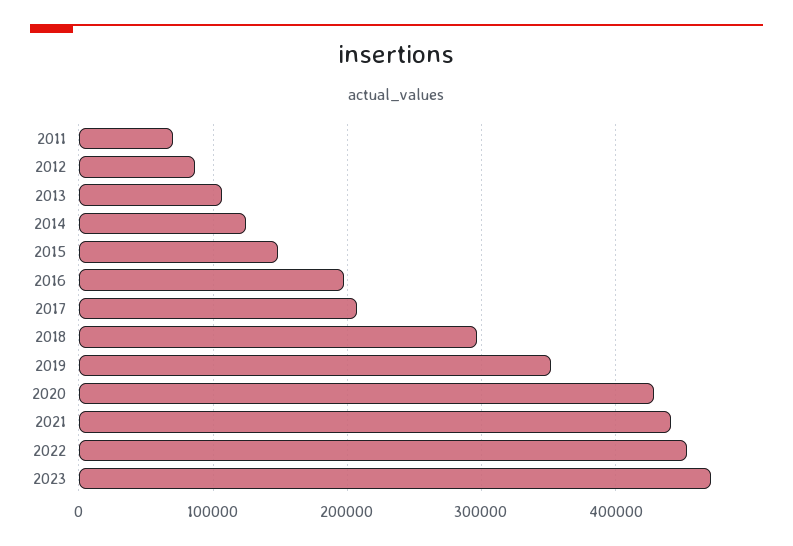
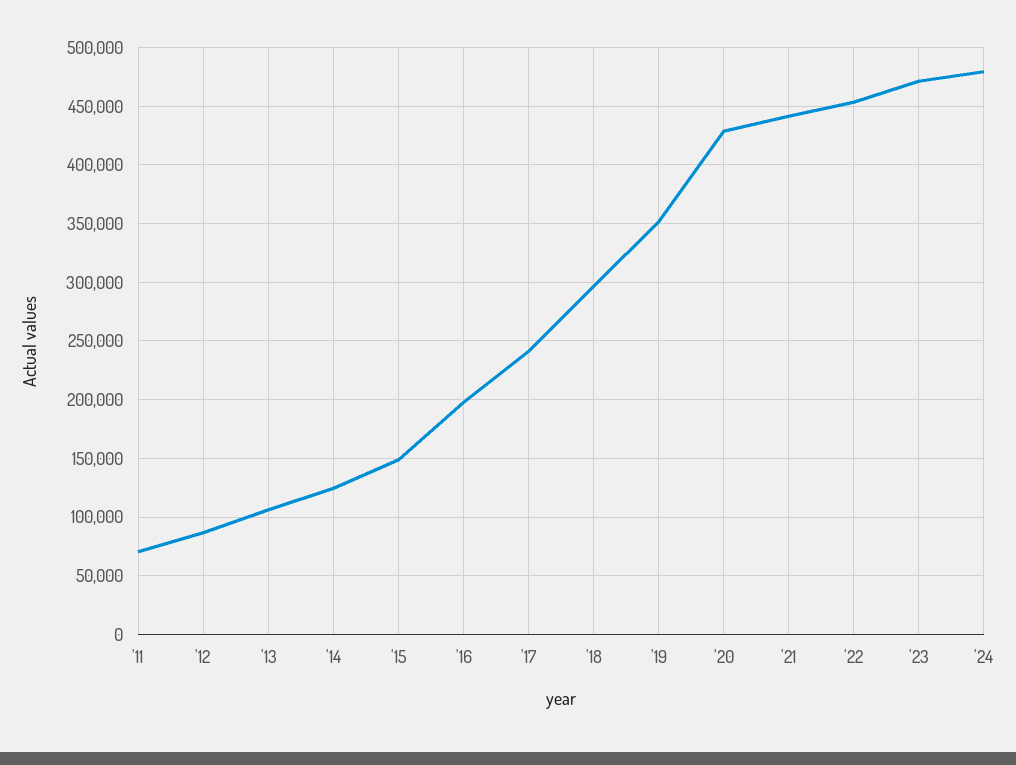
2017: 210000 -> 240000
'24: none -> 480000

